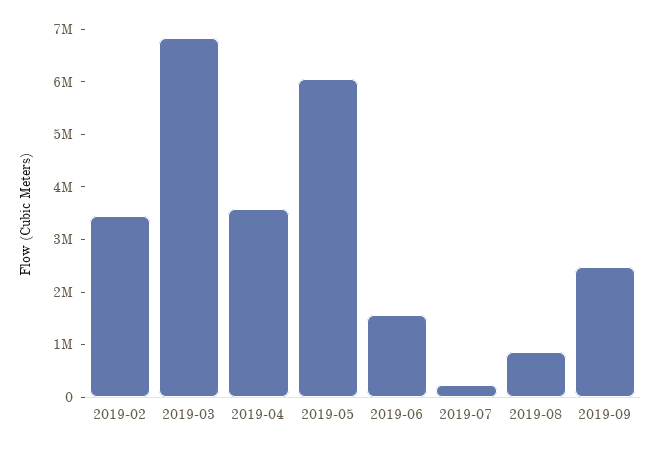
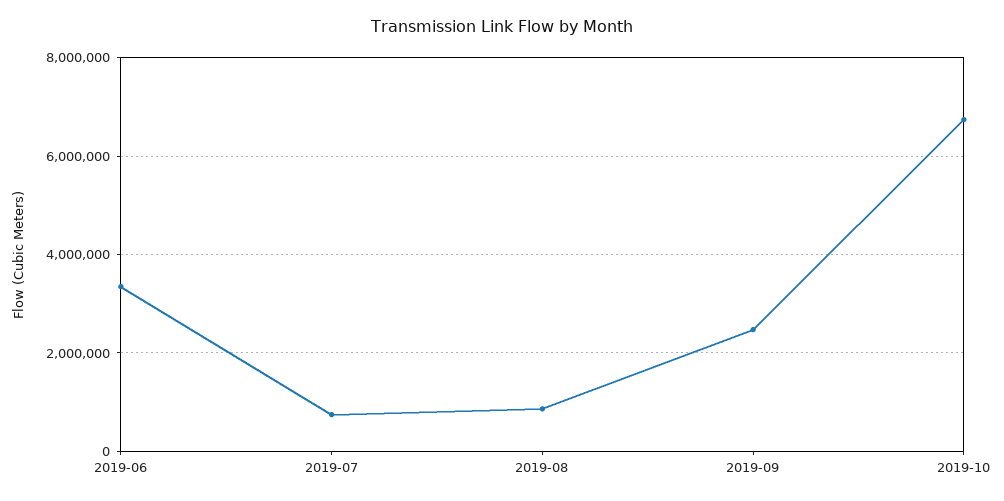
2019-02: 3400000 -> none
2019-03: 6800000 -> none
2019-04: 3600000 -> none
2019-05: 6000000 -> none
2019-06: 1600000 -> 3400000
2019-07: 200000 -> 800000
2019-10: none -> 6800000

